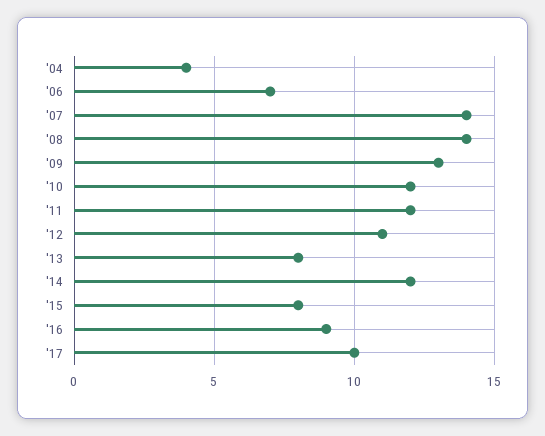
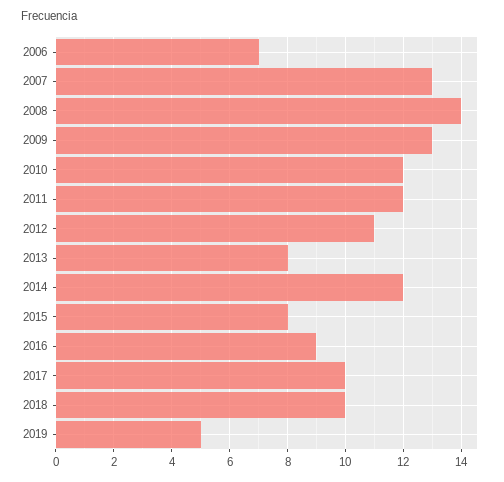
'04: 4 -> none
'07: 14 -> 13
2018: none -> 10
2019: none -> 5

